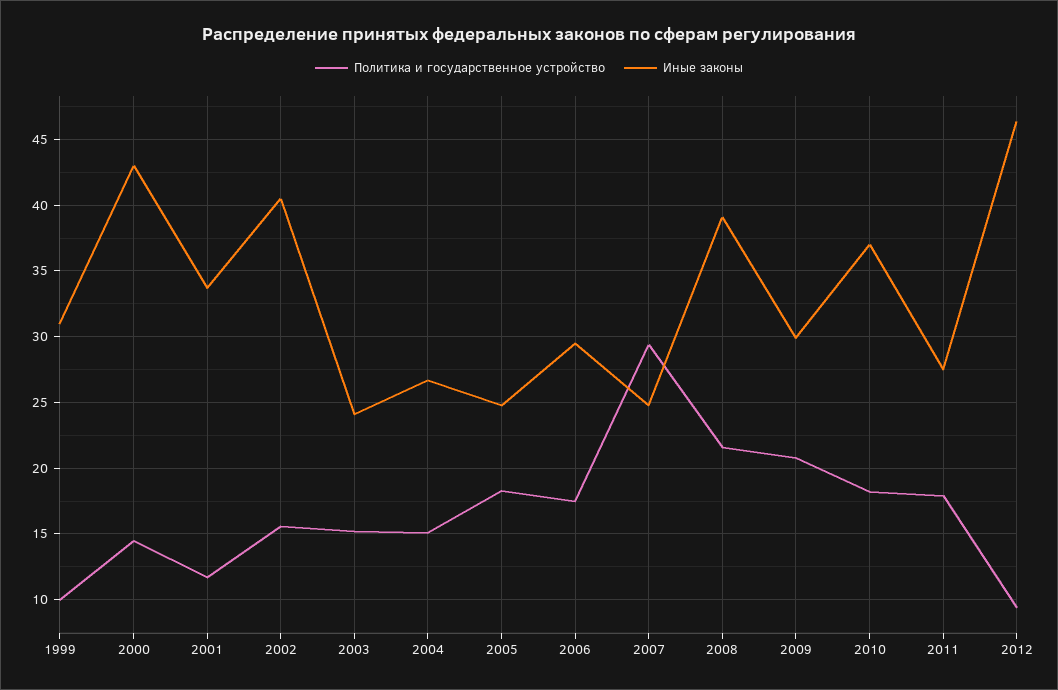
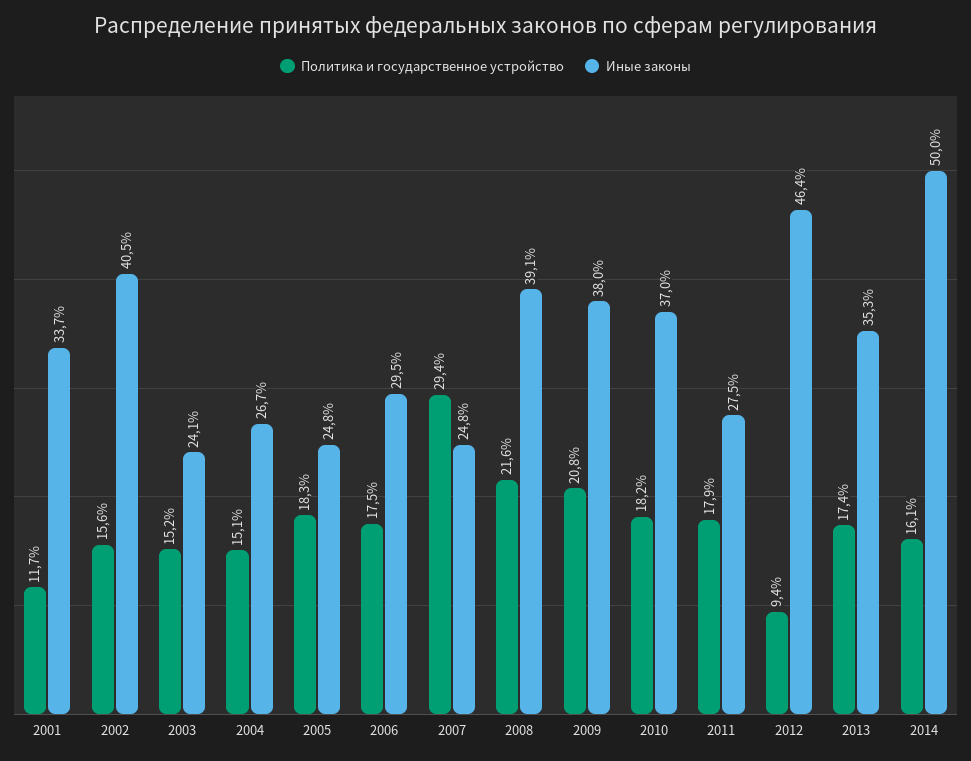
Политика и государственное устройство, 1999: 10 -> none
Иные законы, 1999: 31 -> none
Политика и государственное устройство, 2000: 14.5 -> none
Иные законы, 2000: 43 -> none
Иные законы, 2009: 30 -> 38
Политика и государственное устройство, 2013: none -> 17.4
Иные законы, 2013: none -> 35.3
Политика и государственное устройство, 2014: none -> 16.1
Иные законы, 2014: none -> 50

